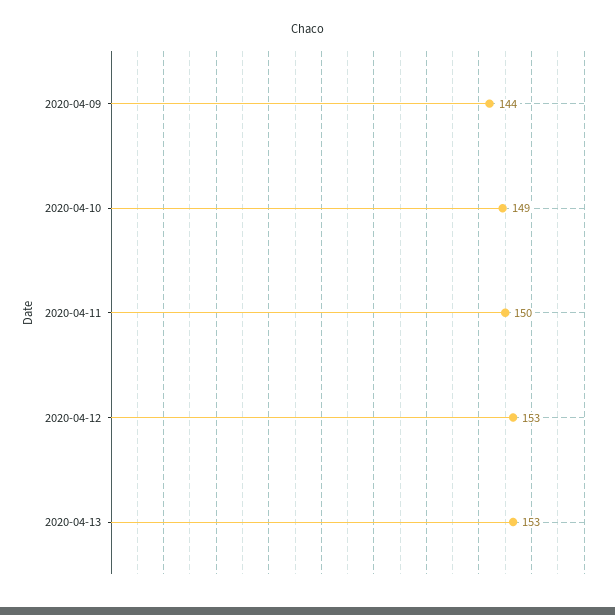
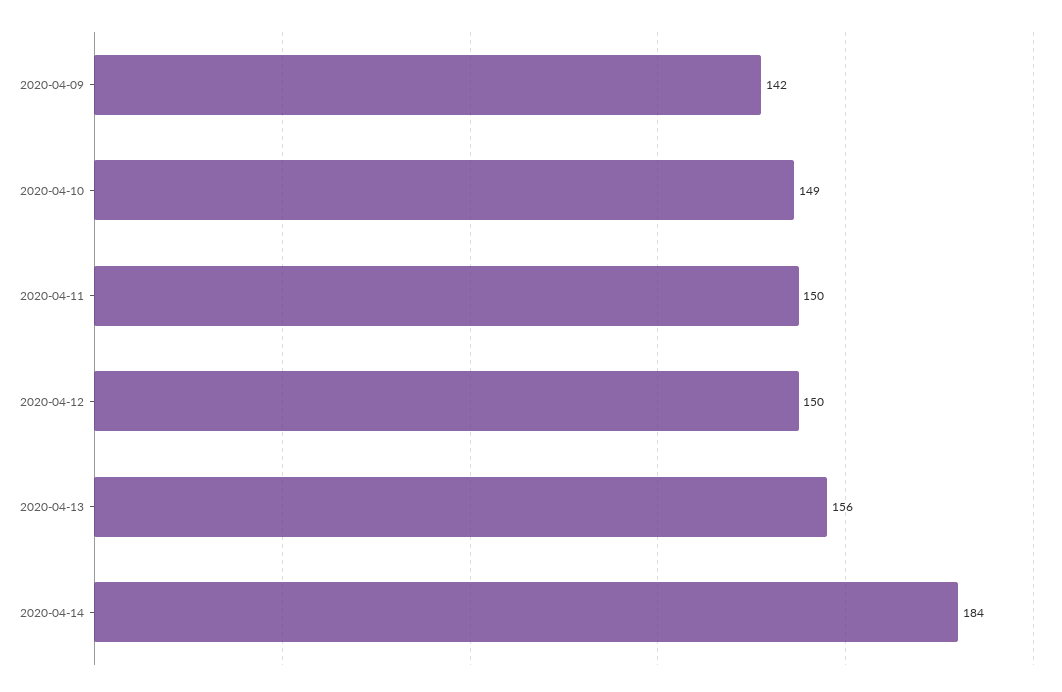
2020-04-09: 144 -> 142
2020-04-12: 153 -> 150
2020-04-13: 153 -> 156
2020-04-14: none -> 184

